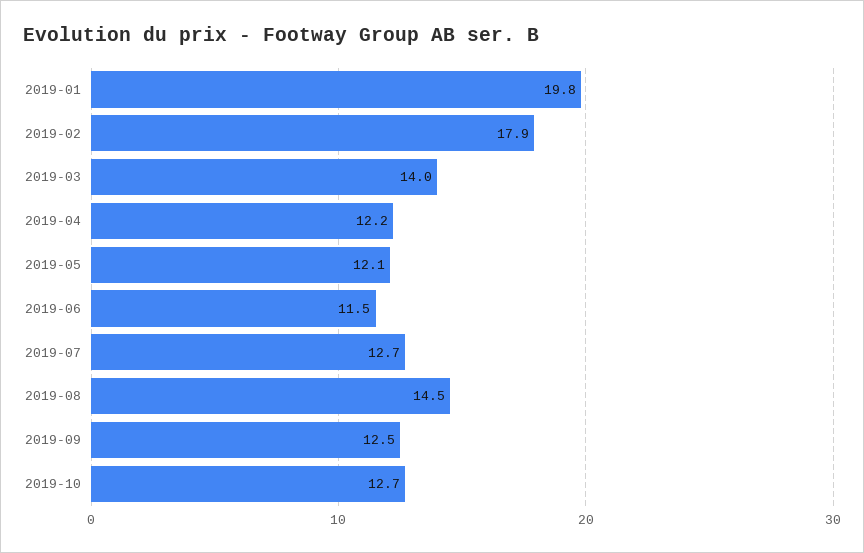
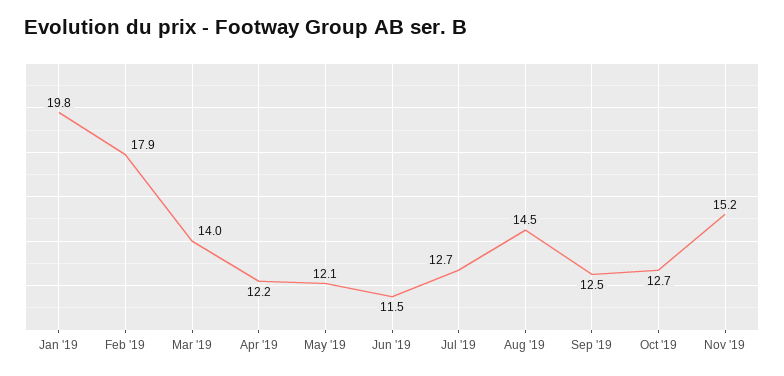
Nov '19: none -> 15.2

